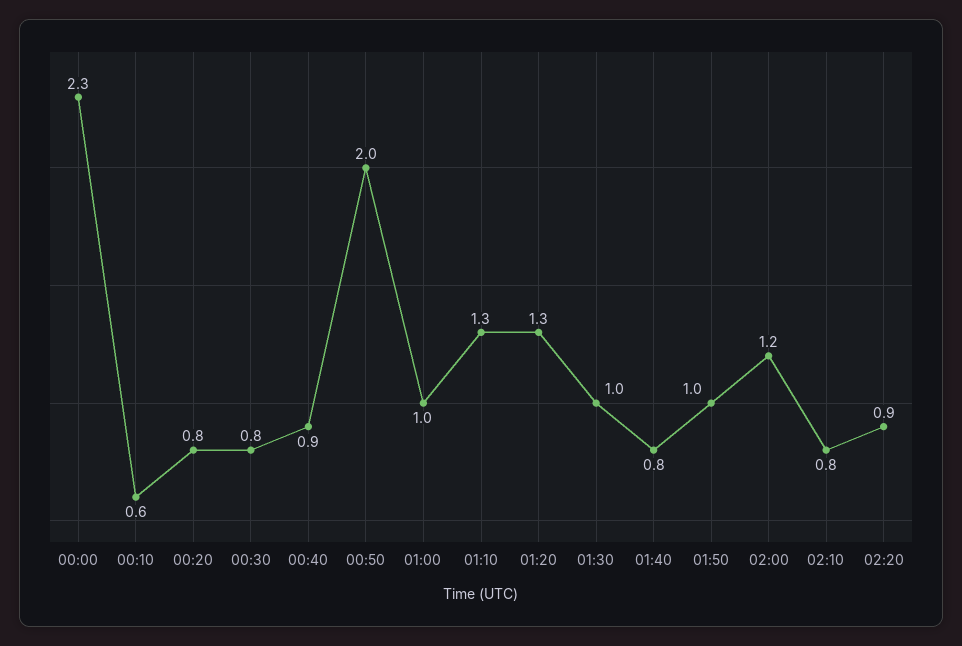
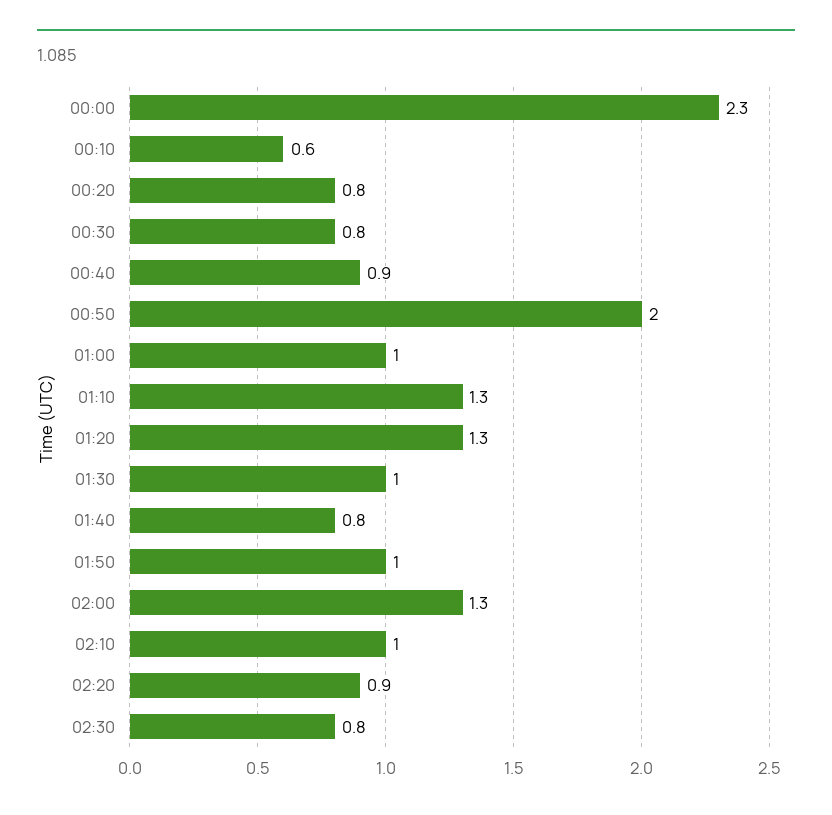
02:00: 1.2 -> 1.3
02:10: 0.8 -> 1
02:30: none -> 0.8

